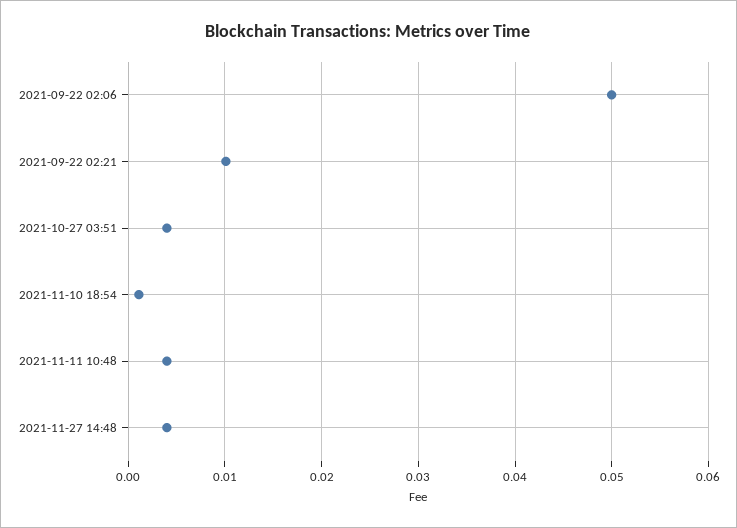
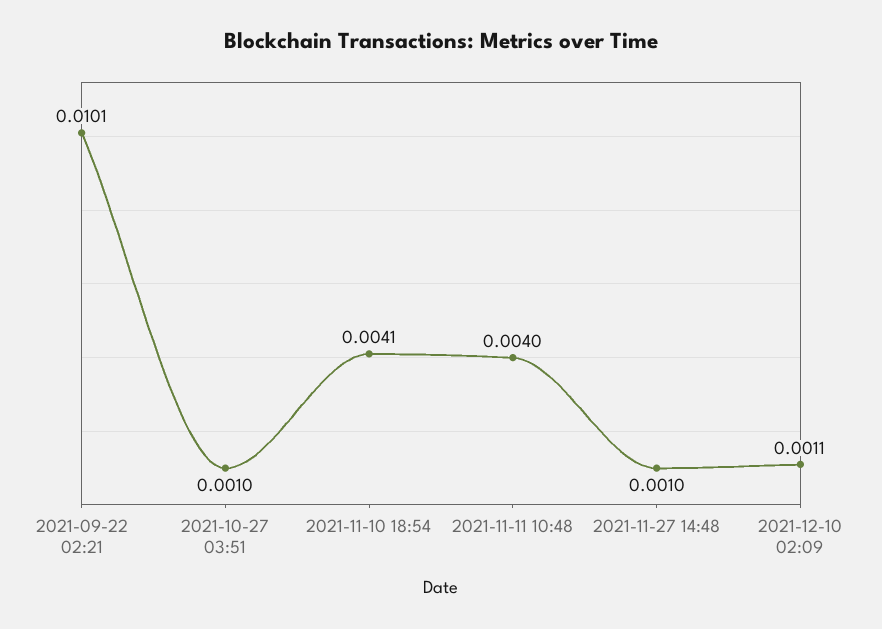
2021-09-22 02:06: 0.05 -> none
2021-10-27 03:51: 0.004 -> 0.001
2021-11-10 18:54: 0.001 -> 0.0041
2021-11-27 14:48: 0.004 -> 0.001
2021-12-10 02:09: none -> 0.0011

